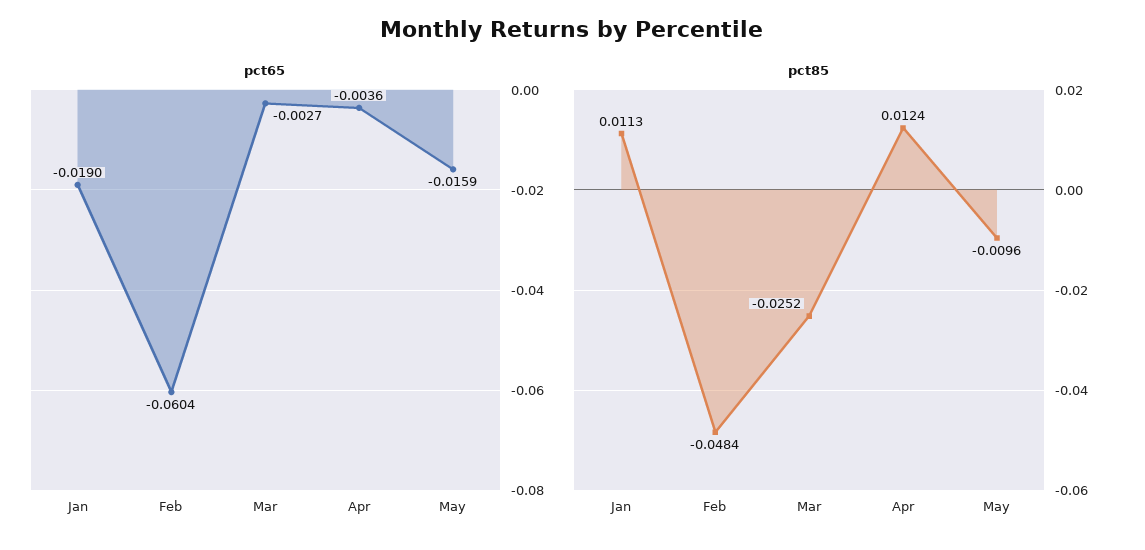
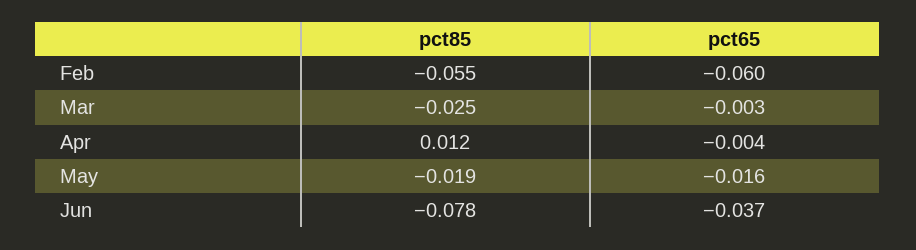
pct65, Jan: -0.019 -> none
pct85, Jan: 0.0113 -> none
pct85, Feb: -0.0484 -> -0.055
pct85, May: -0.0096 -> -0.019
pct85, Jun: none -> -0.078
pct65, Jun: none -> -0.037

